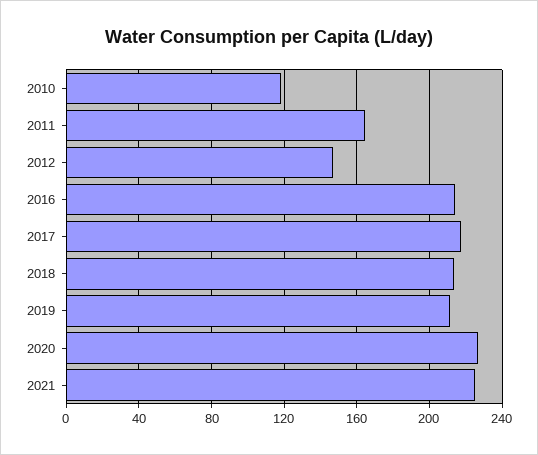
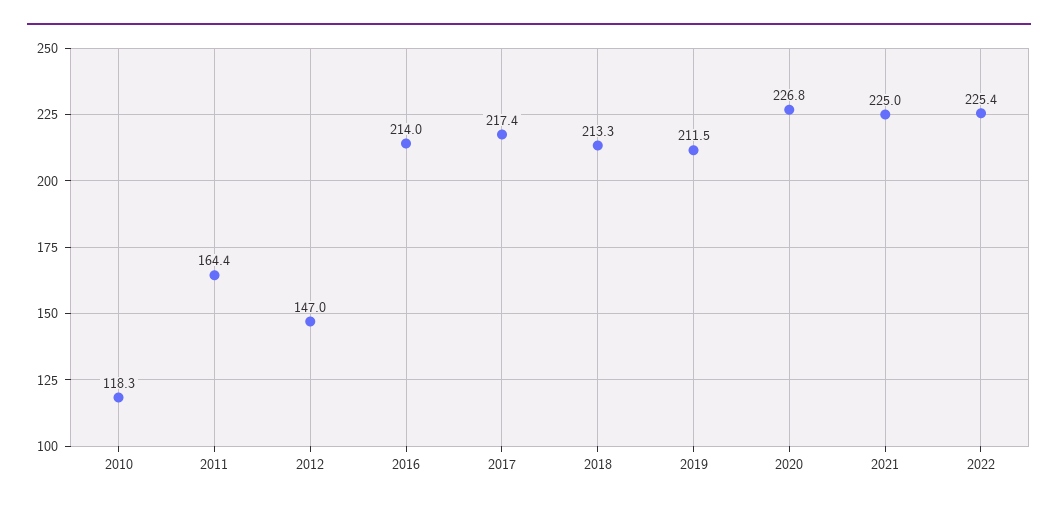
2022: none -> 225.4

